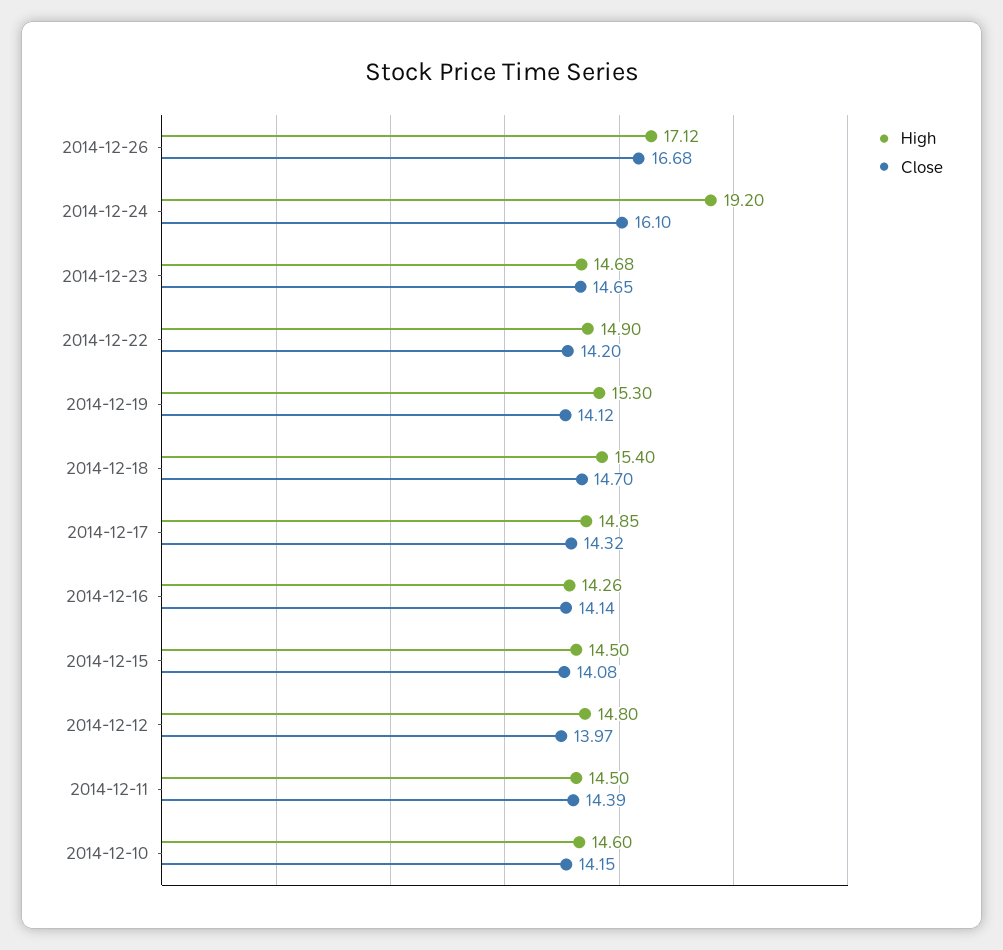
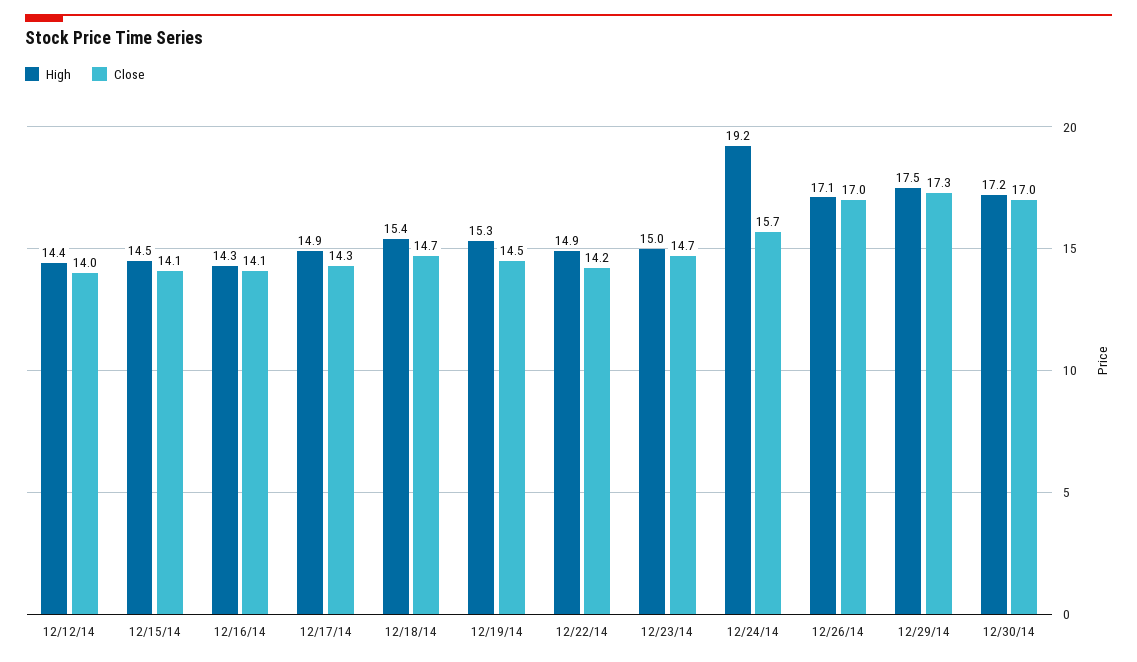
Close, 2014-12-26: 16.68 -> 17
Close, 2014-12-24: 16.1 -> 15.7
High, 2014-12-23: 14.68 -> 15
Close, 2014-12-19: 14.12 -> 14.5
High, 2014-12-12: 14.8 -> 14.4
High, 2014-12-11: 14.5 -> none
Close, 2014-12-11: 14.39 -> none
High, 2014-12-10: 14.6 -> none
Close, 2014-12-10: 14.15 -> none
High, 12/29/14: none -> 17.5
Close, 12/29/14: none -> 17.3
High, 12/30/14: none -> 17.2
Close, 12/30/14: none -> 17

